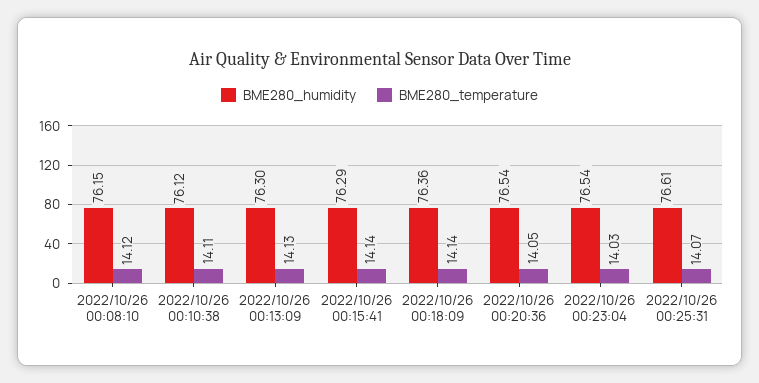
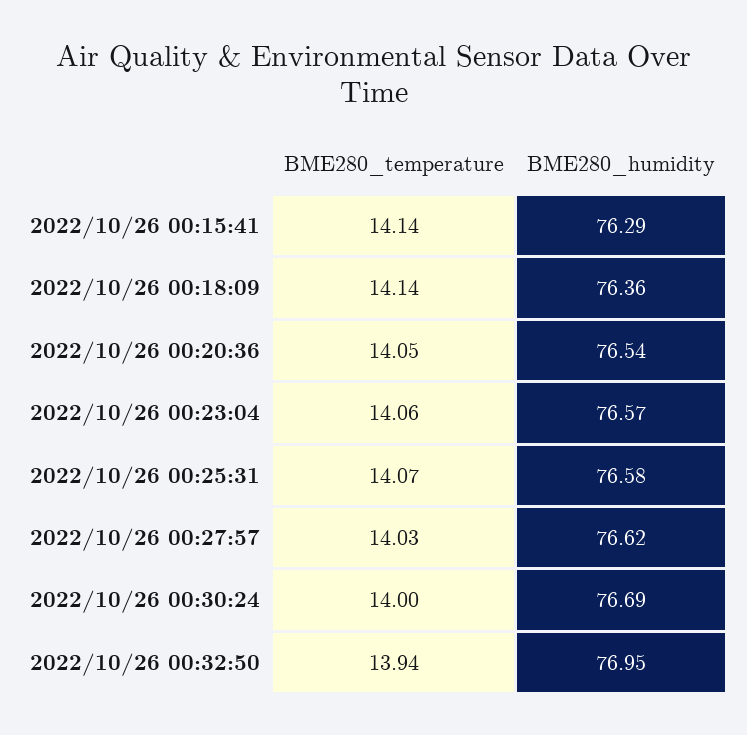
BME280_humidity, 2022/10/26 00:08:10: 76.15 -> none
BME280_temperature, 2022/10/26 00:08:10: 14.12 -> none
BME280_humidity, 2022/10/26 00:10:38: 76.12 -> none
BME280_temperature, 2022/10/26 00:10:38: 14.11 -> none
BME280_humidity, 2022/10/26 00:13:09: 76.3 -> none
BME280_temperature, 2022/10/26 00:13:09: 14.13 -> none
BME280_humidity, 2022/10/26 00:23:04: 76.54 -> 76.57
BME280_temperature, 2022/10/26 00:23:04: 14.03 -> 14.06
BME280_humidity, 2022/10/26 00:25:31: 76.61 -> 76.58
BME280_temperature, 2022/10/26 00:27:57: none -> 14.03
BME280_humidity, 2022/10/26 00:27:57: none -> 76.62
BME280_temperature, 2022/10/26 00:30:24: none -> 14
BME280_humidity, 2022/10/26 00:30:24: none -> 76.69
BME280_temperature, 2022/10/26 00:32:50: none -> 13.94
BME280_humidity, 2022/10/26 00:32:50: none -> 76.95

